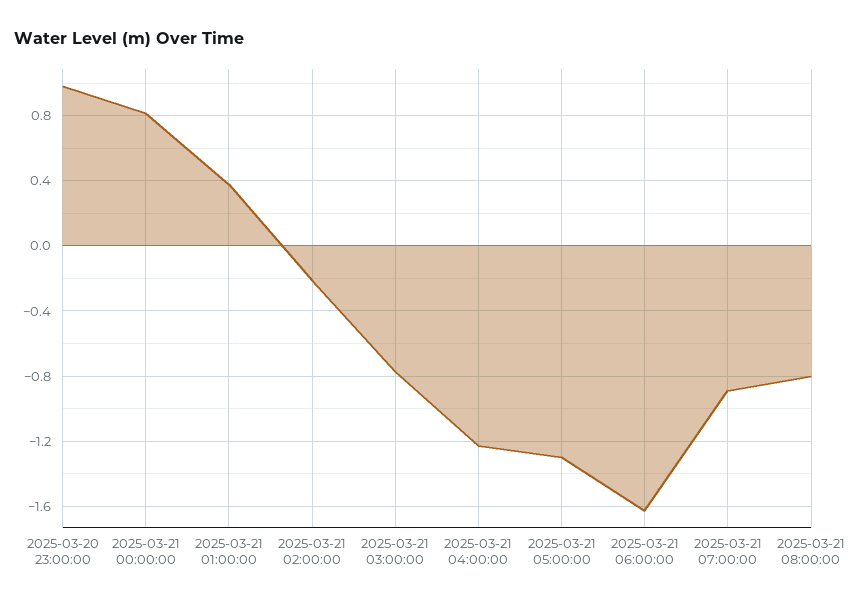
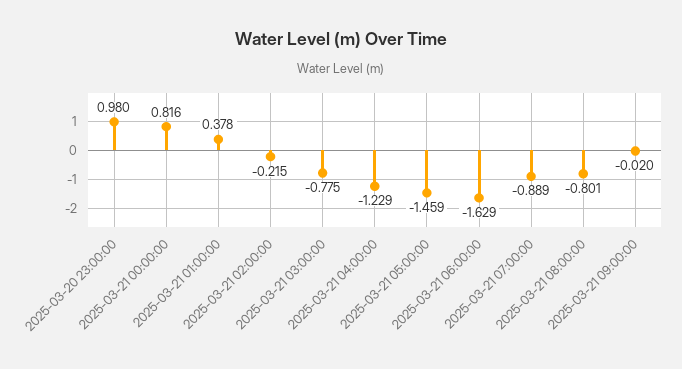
2025-03-21 05:00:00: -1.3 -> -1.459
2025-03-21 09:00:00: none -> -0.02

